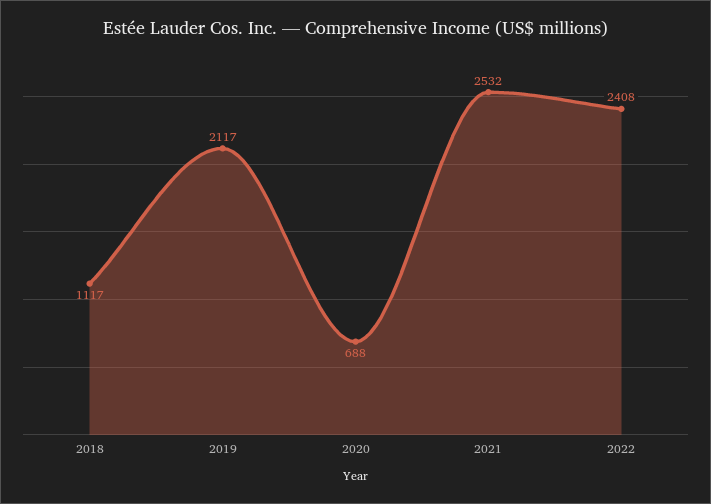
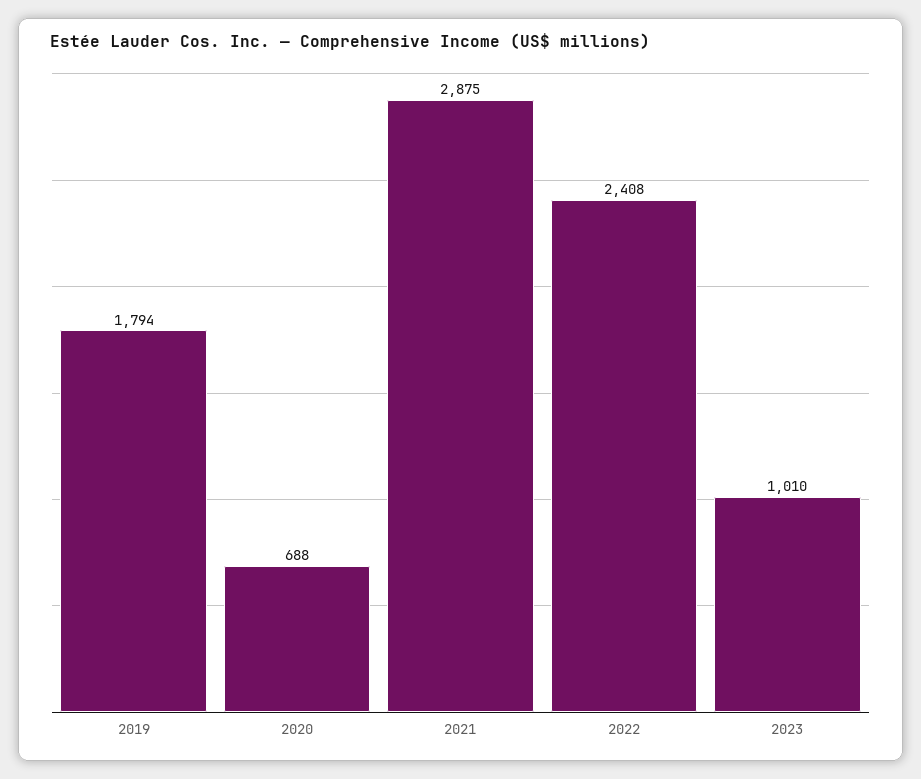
2018: 1117 -> none
2019: 2117 -> 1794
2021: 2532 -> 2875
2023: none -> 1010

